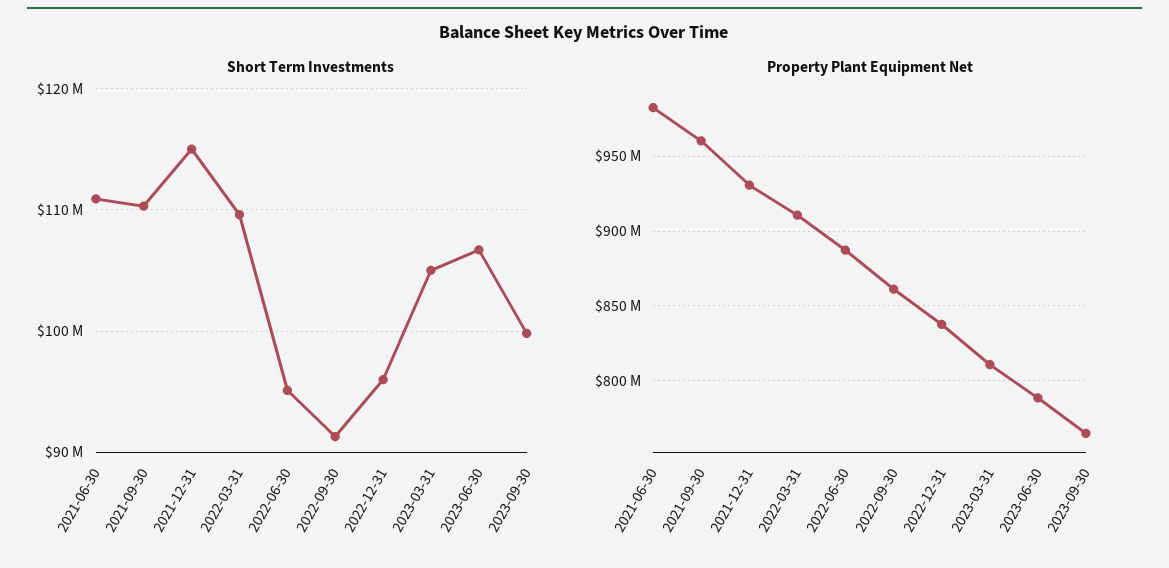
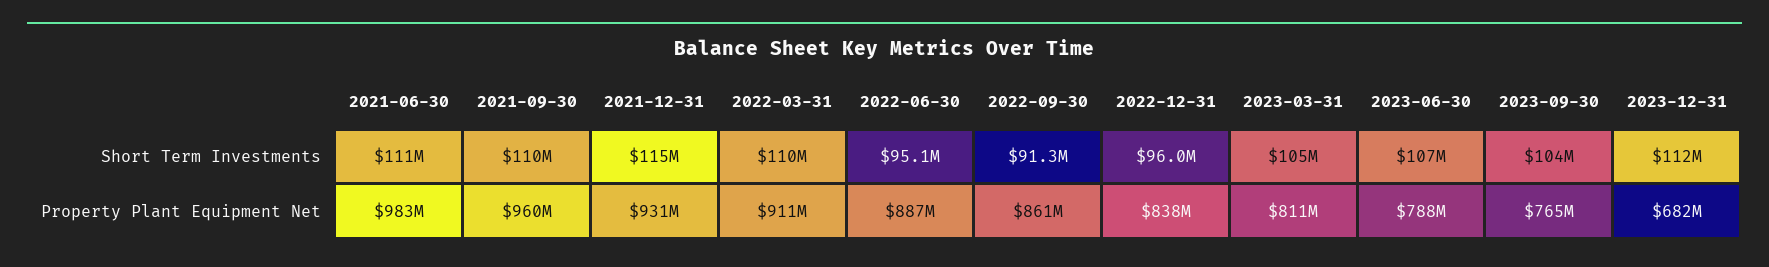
Short Term Investments, 2023-09-30: 100000000 -> 104000000
Short Term Investments, 2023-12-31: none -> 112000000
Property Plant Equipment Net, 2023-12-31: none -> 682000000

